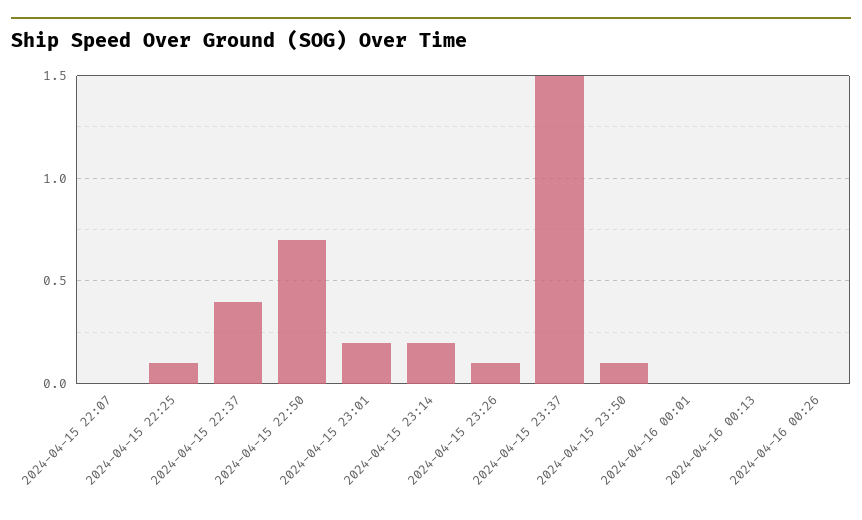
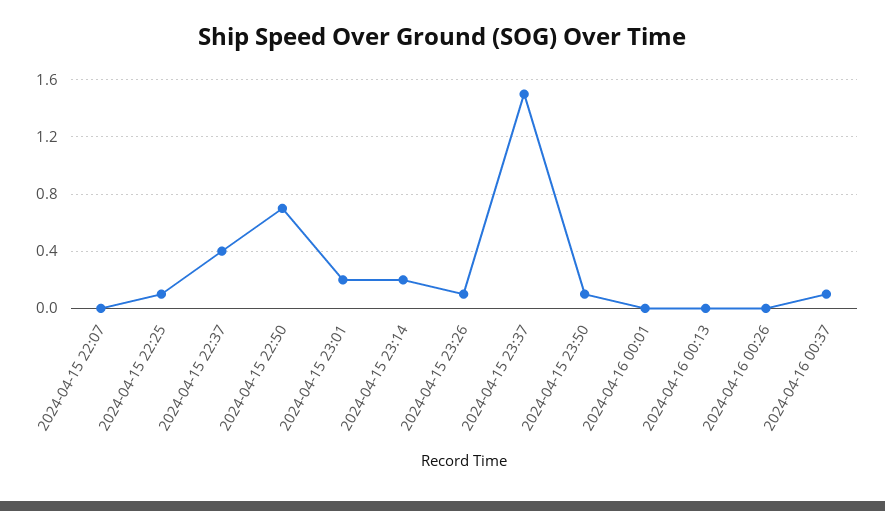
2024-04-16 00:37: none -> 0.1

